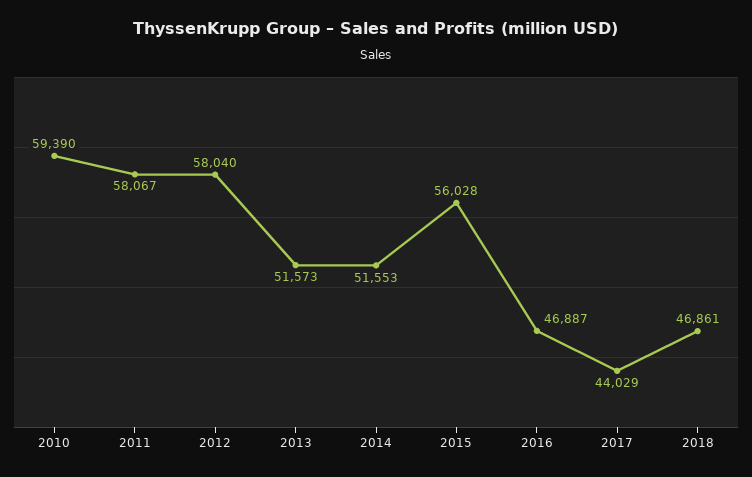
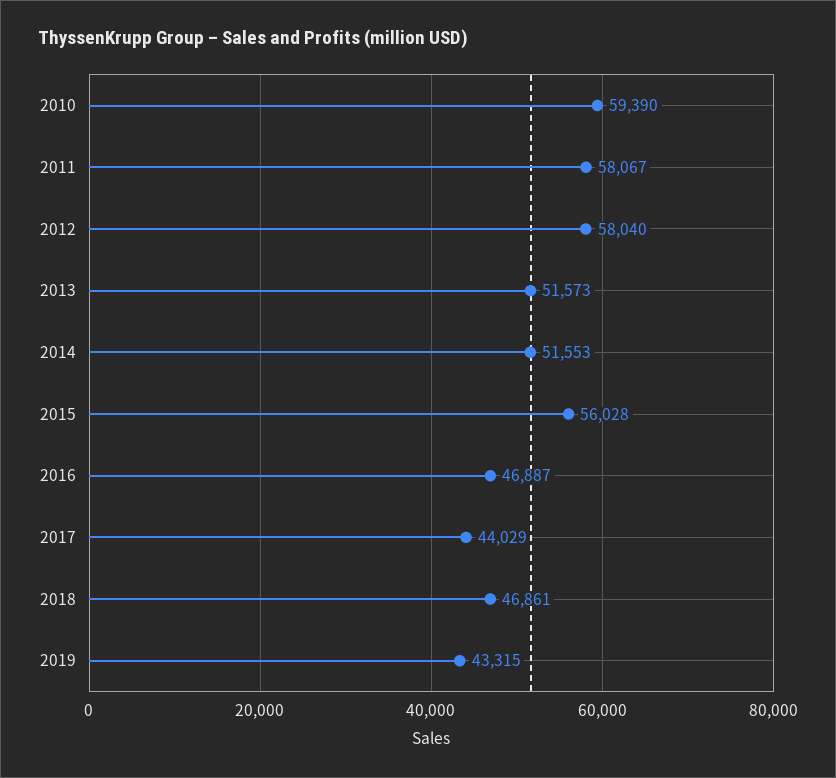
2019: none -> 43315

